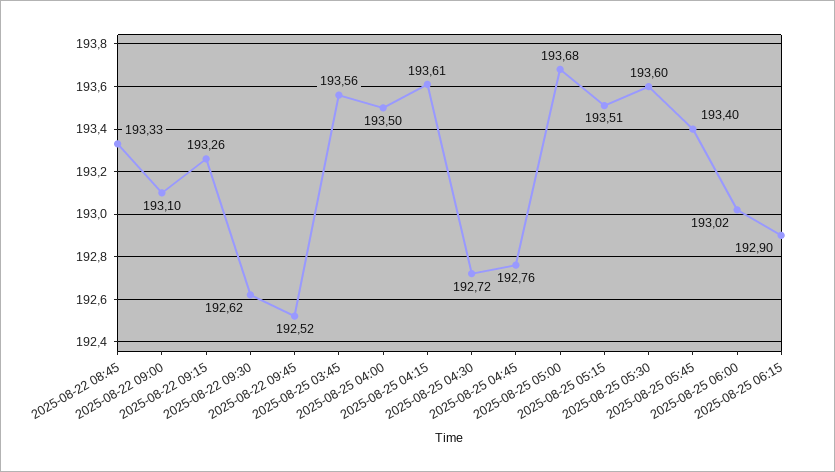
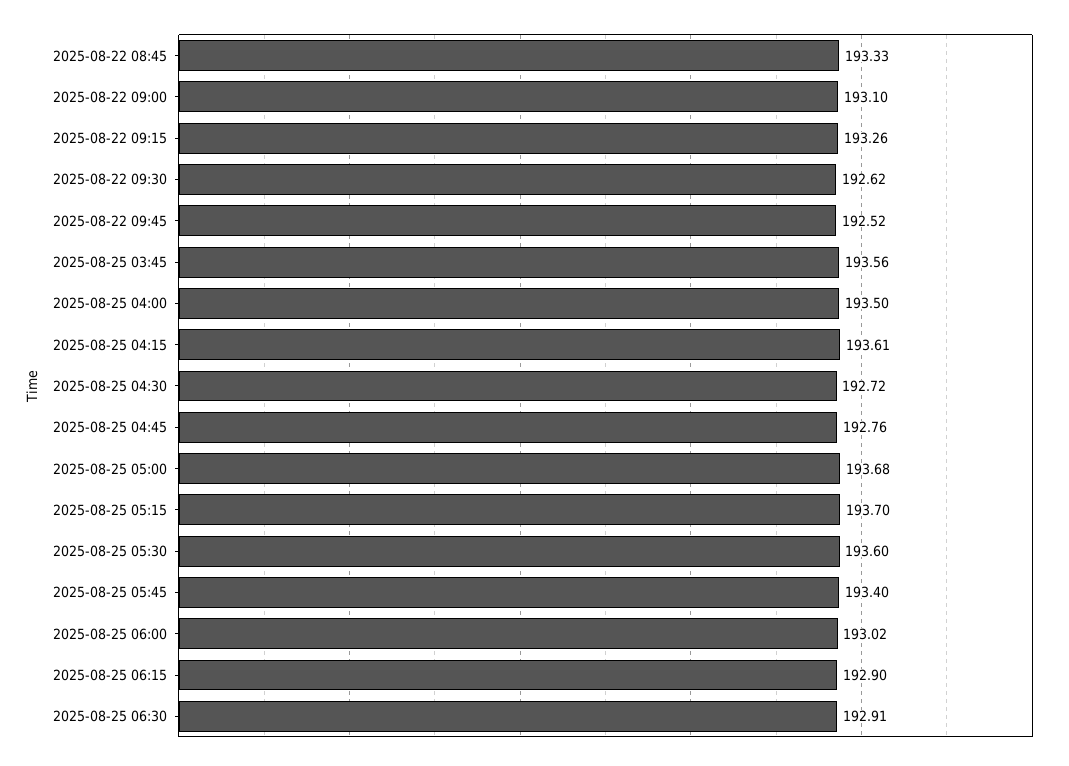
2025-08-25 05:15: 193.51 -> 193.7
2025-08-25 06:30: none -> 192.91

